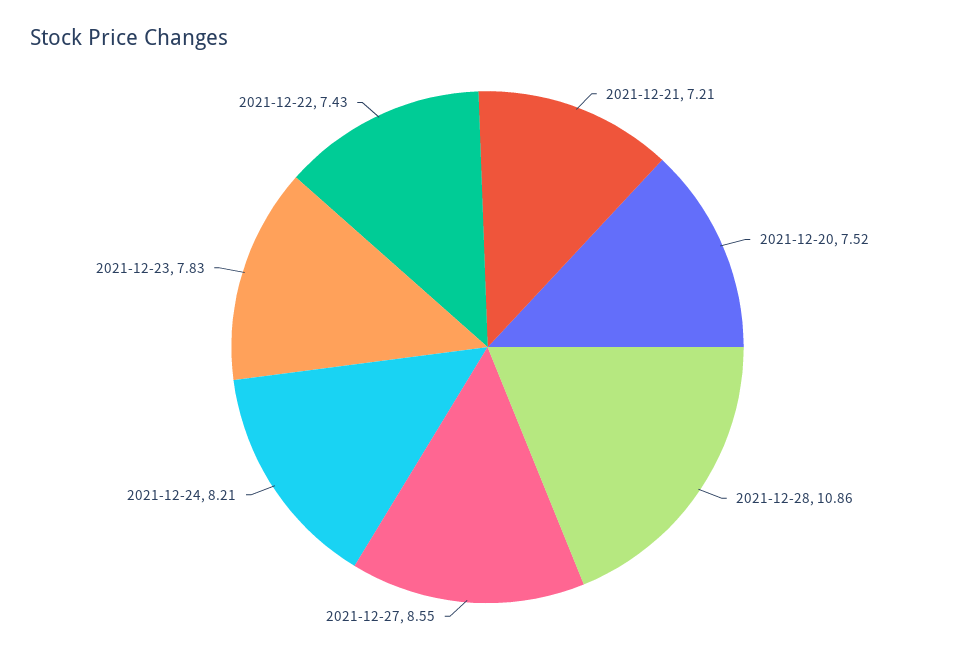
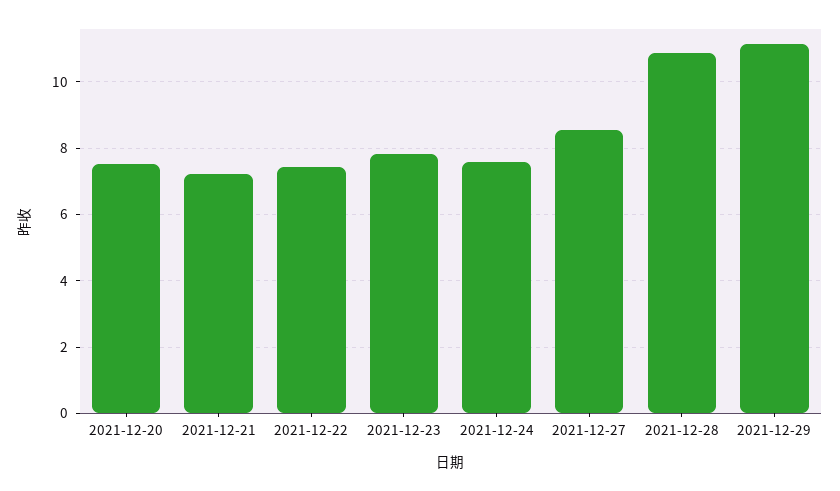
2021-12-24: 8.21 -> 7.6
2021-12-29: none -> 11.2

